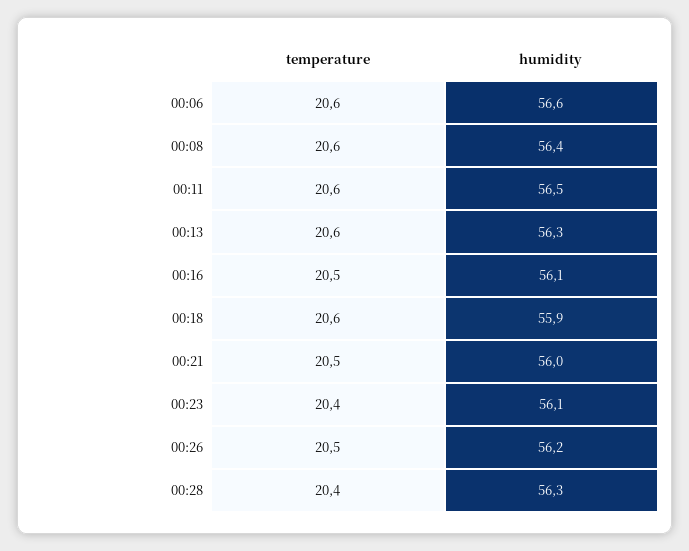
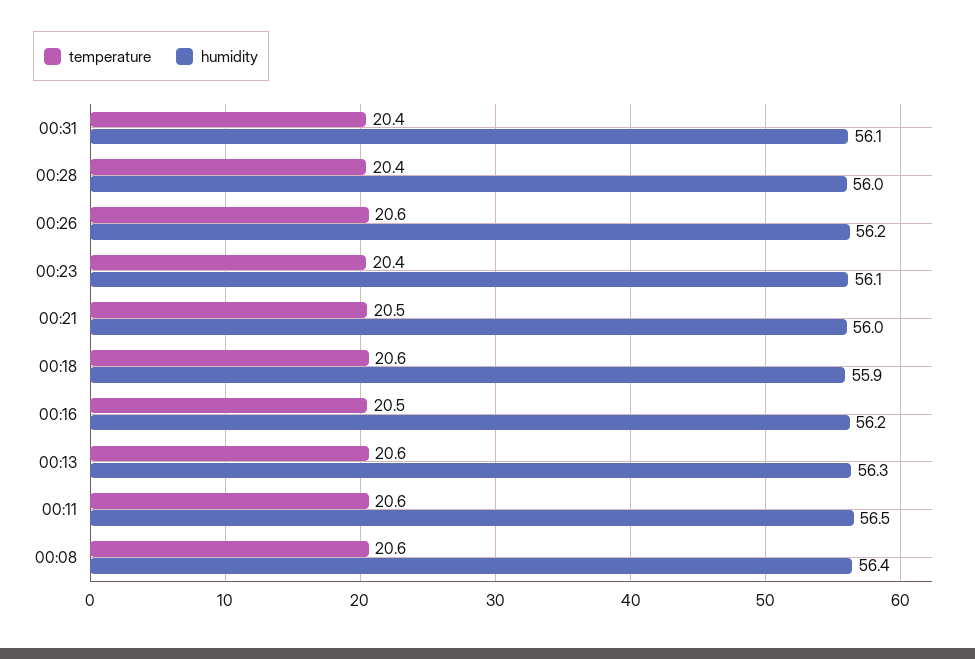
temperature, 00:06: 20.6 -> none
humidity, 00:06: 56.6 -> none
humidity, 00:16: 56.1 -> 56.2
temperature, 00:26: 20.5 -> 20.6
humidity, 00:28: 56.3 -> 56
temperature, 00:31: none -> 20.4
humidity, 00:31: none -> 56.1

